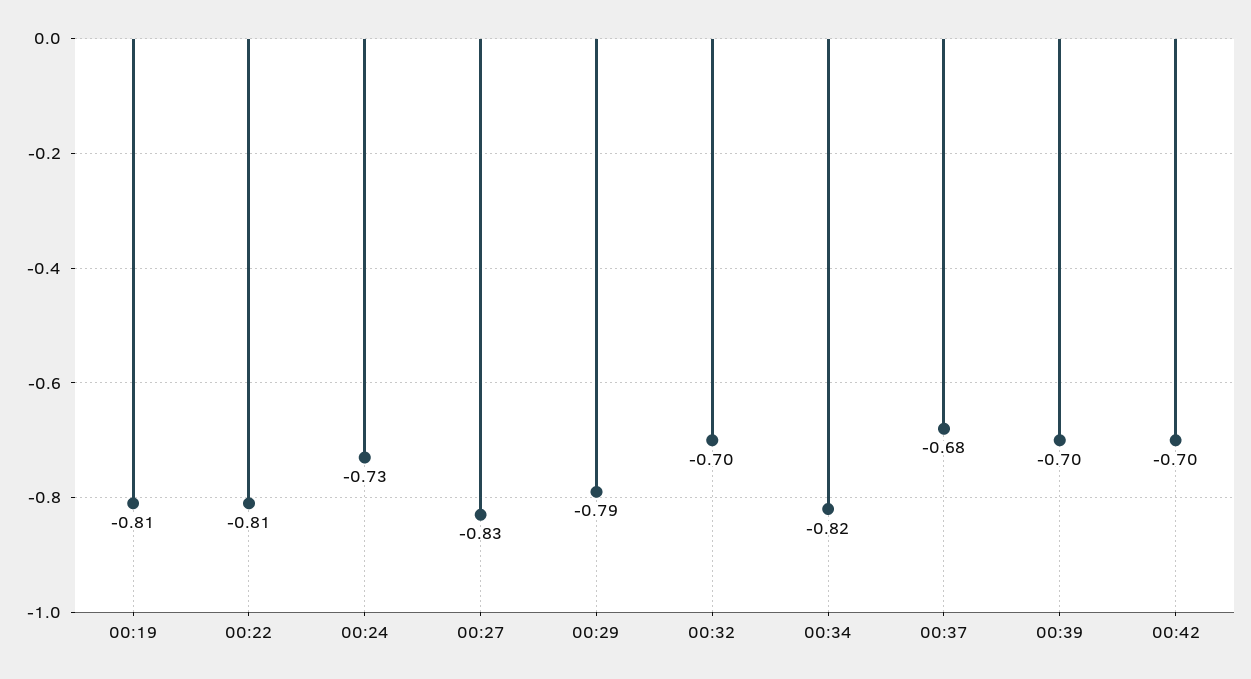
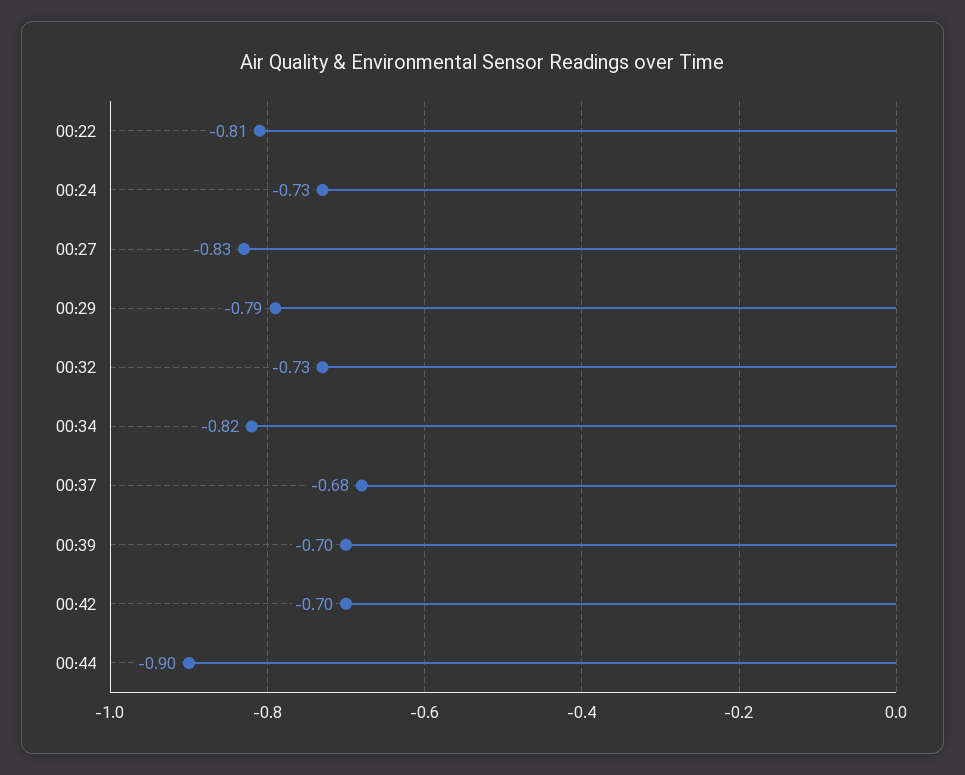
00:19: -0.81 -> none
00:32: -0.7 -> -0.73
00:44: none -> -0.9

